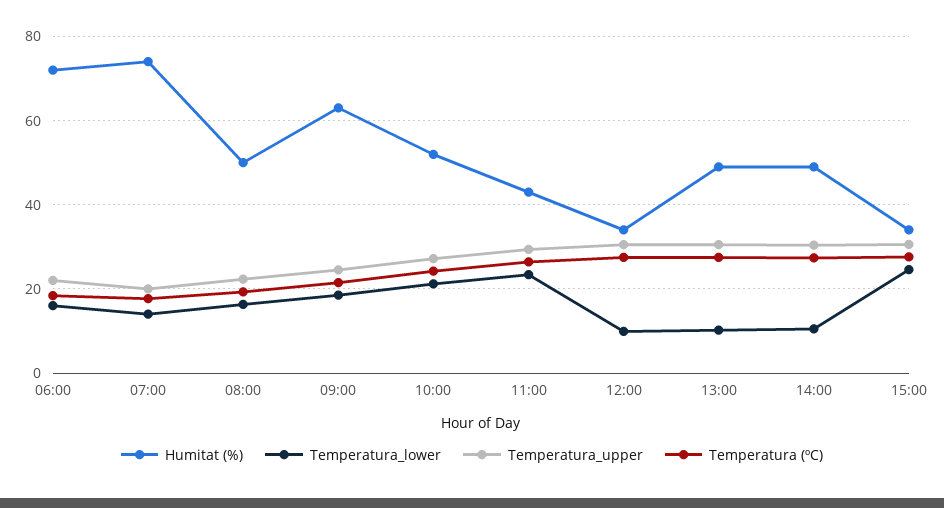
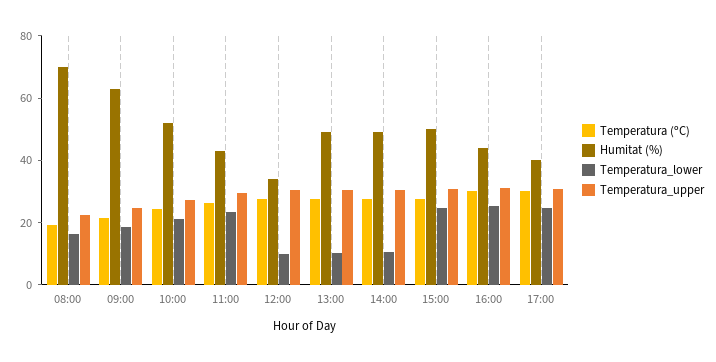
Humitat (%), 06:00: 72 -> none
Temperatura_lower, 06:00: 16 -> none
Temperatura_upper, 06:00: 22 -> none
Temperatura (ºC), 06:00: 18 -> none
Humitat (%), 07:00: 74 -> none
Temperatura_lower, 07:00: 14 -> none
Temperatura_upper, 07:00: 20 -> none
Temperatura (ºC), 07:00: 18 -> none
Humitat (%), 08:00: 50 -> 70
Humitat (%), 15:00: 34 -> 50
Temperatura (ºC), 16:00: none -> 30
Humitat (%), 16:00: none -> 45
Temperatura_lower, 16:00: none -> 25
Temperatura_upper, 16:00: none -> 30
Temperatura (ºC), 17:00: none -> 30
Humitat (%), 17:00: none -> 40
Temperatura_lower, 17:00: none -> 25
Temperatura_upper, 17:00: none -> 30

